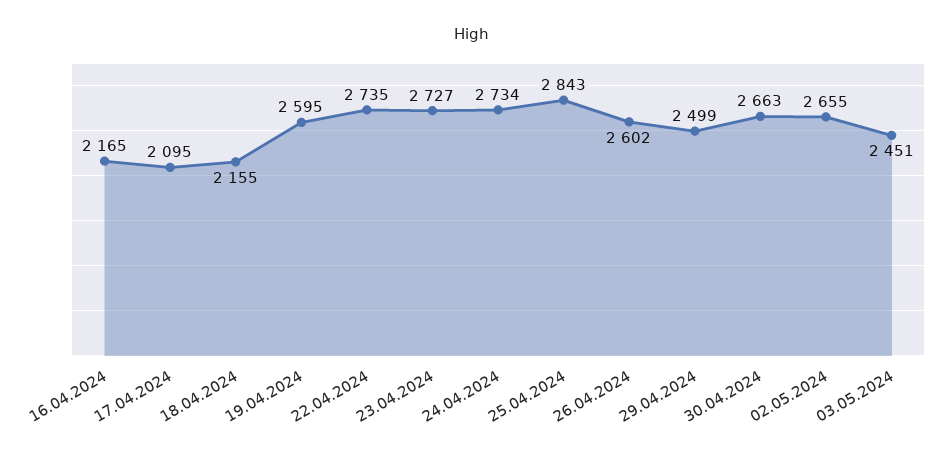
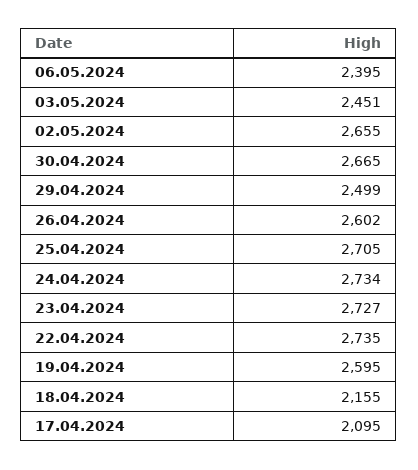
16.04.2024: 2165 -> none
25.04.2024: 2843 -> 2705
30.04.2024: 2663 -> 2665
06.05.2024: none -> 2395

